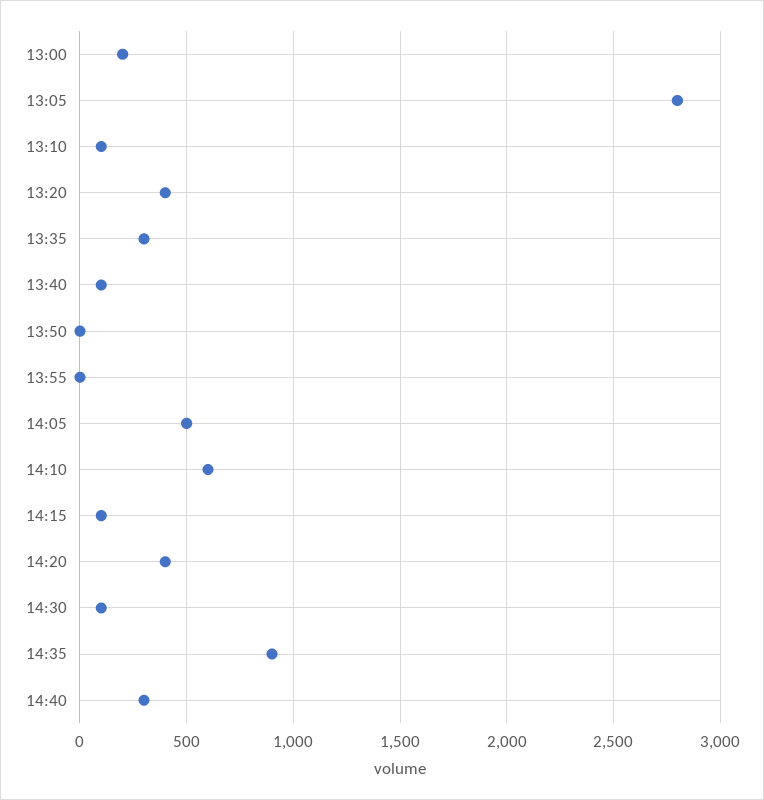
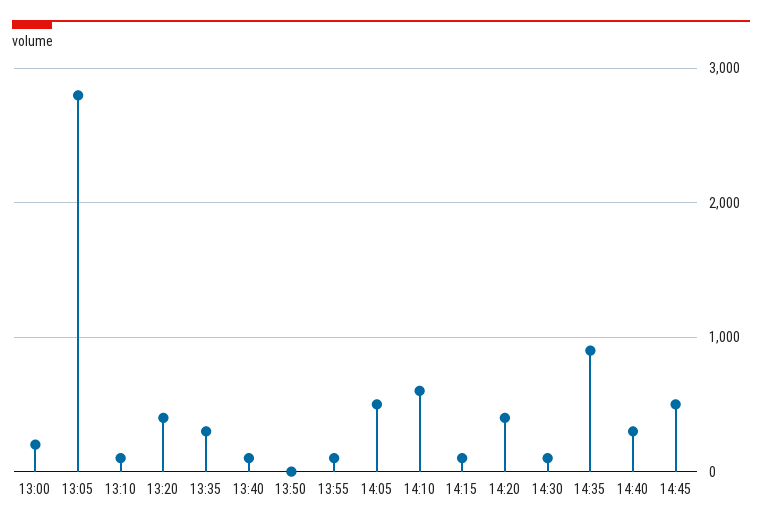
13:55: 0 -> 100
14:45: none -> 500

